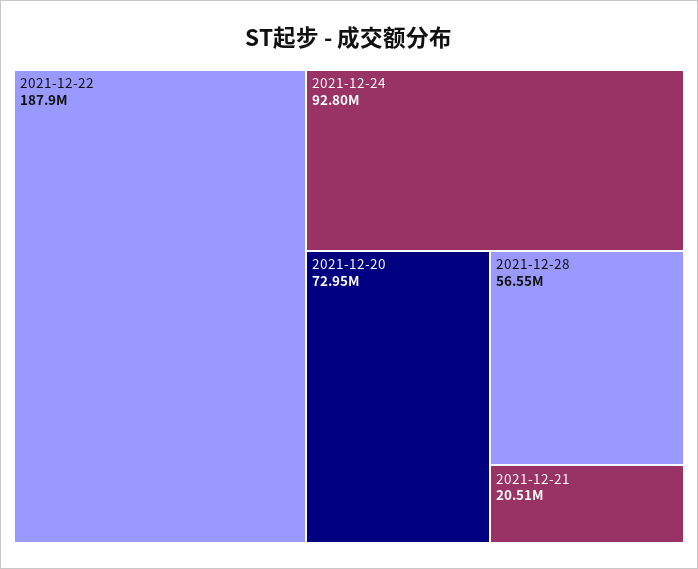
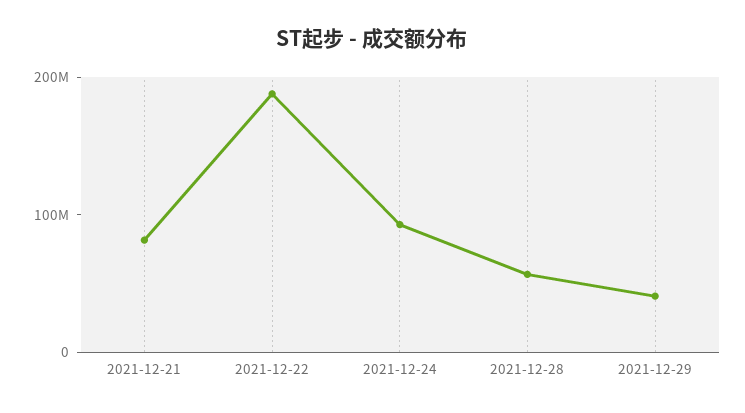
2021-12-20: 72950000 -> none
2021-12-21: 20510000 -> 80000000
2021-12-29: none -> 40000000

